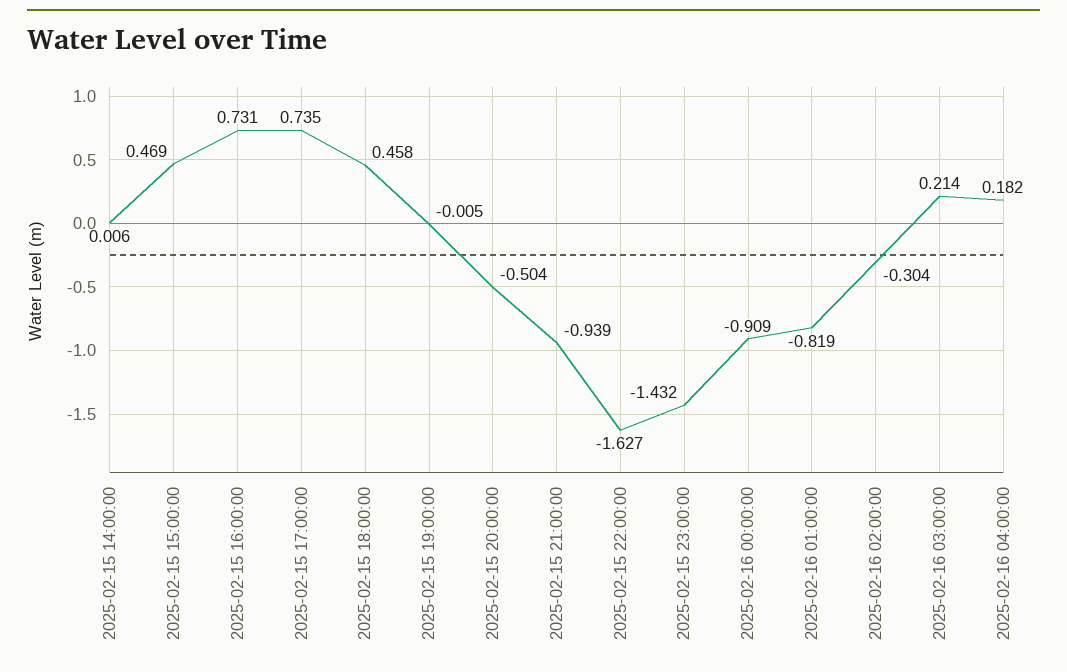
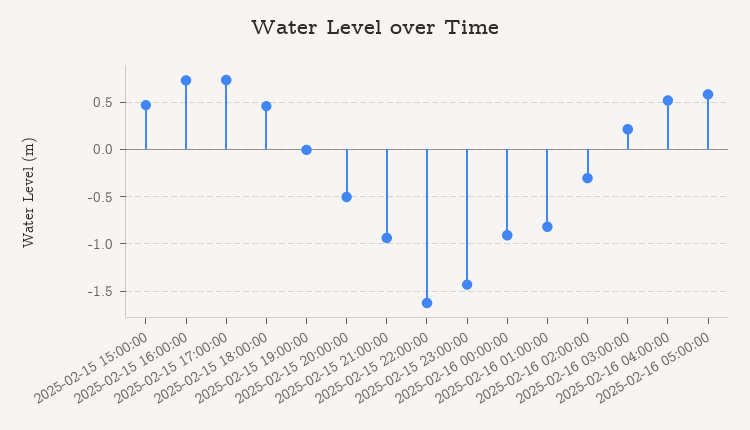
2025-02-15 14:00:00: 0.006 -> none
2025-02-16 04:00:00: 0.182 -> 0.5
2025-02-16 05:00:00: none -> 0.6

